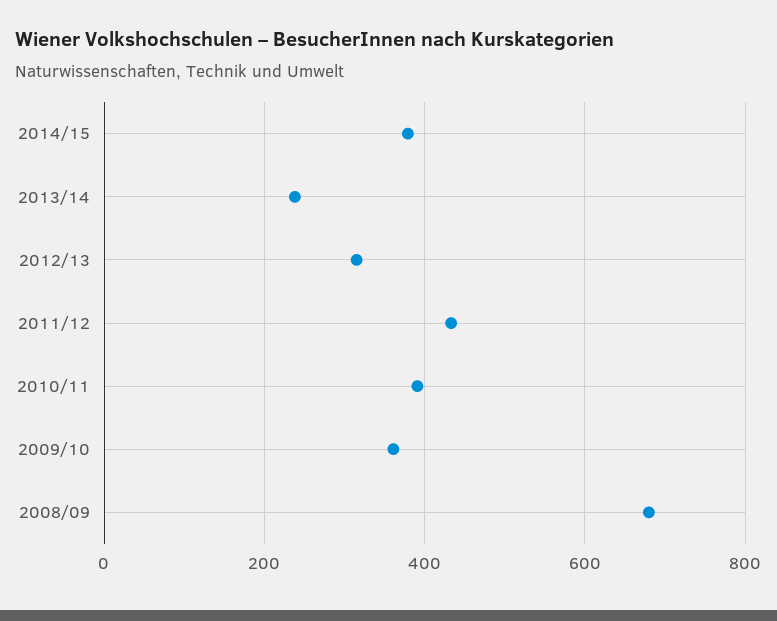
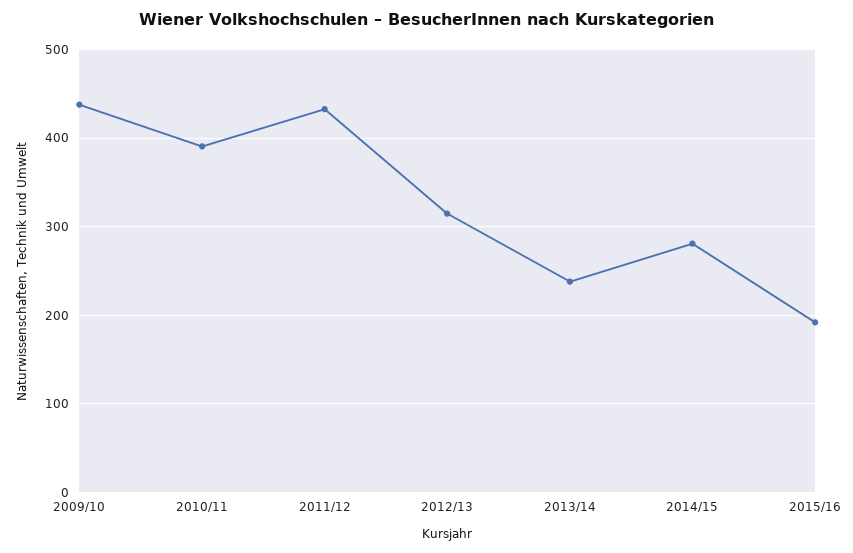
2014/15: 380 -> 280
2009/10: 360 -> 440
2008/09: 680 -> none
2015/16: none -> 190

